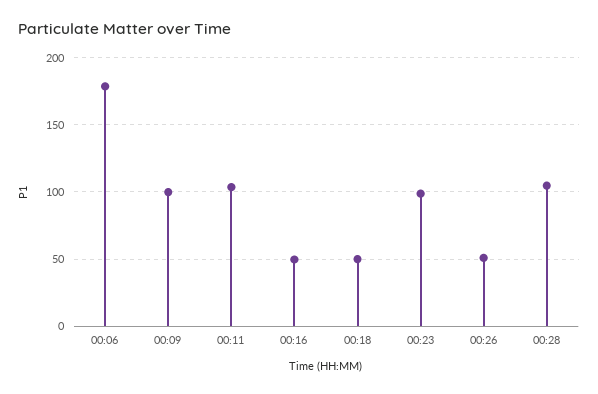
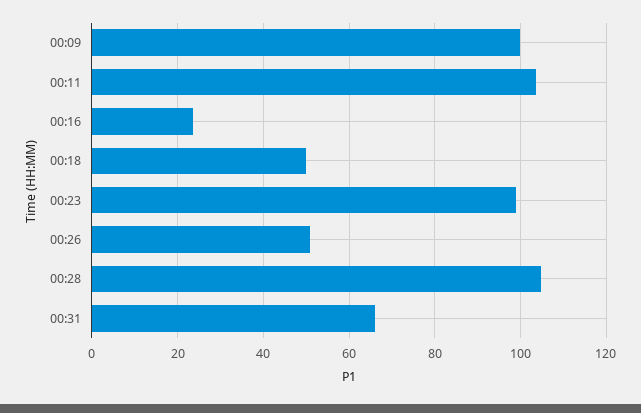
00:06: 180 -> none
00:16: 50 -> 24
00:31: none -> 66

